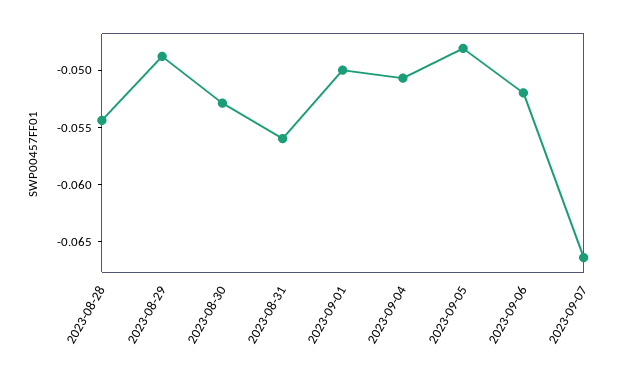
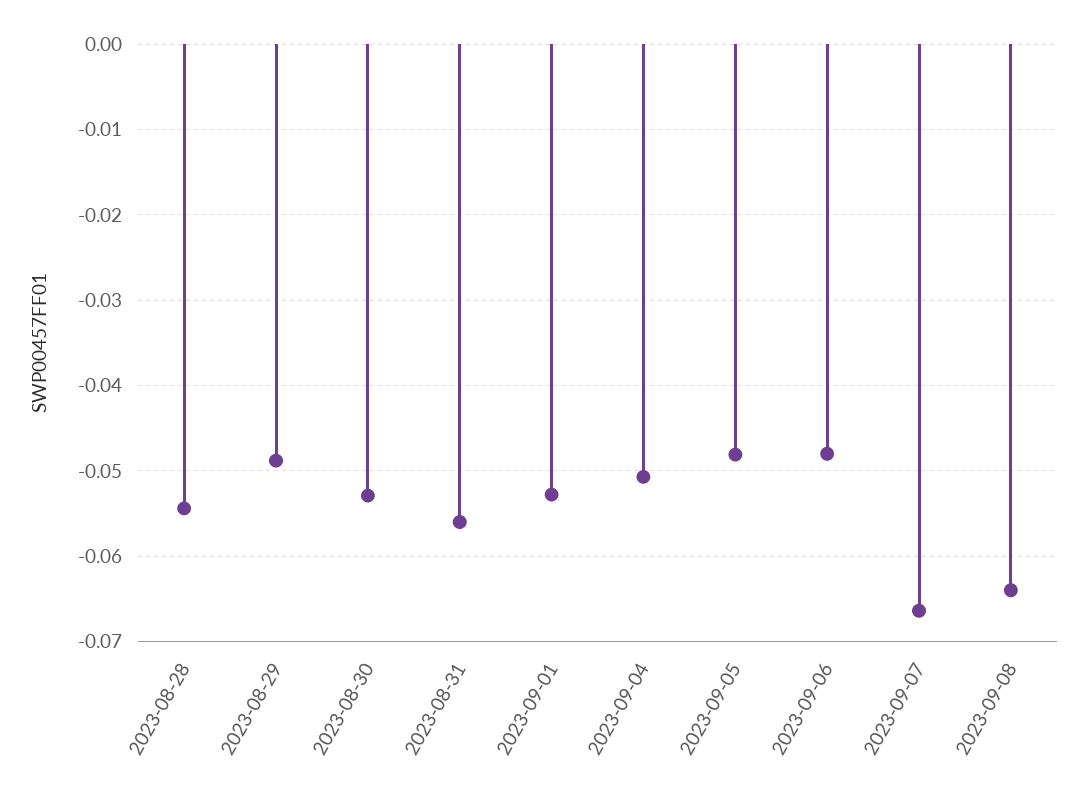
2023-09-01: -0.05 -> -0.053
2023-09-06: -0.052 -> -0.048
2023-09-08: none -> -0.064

